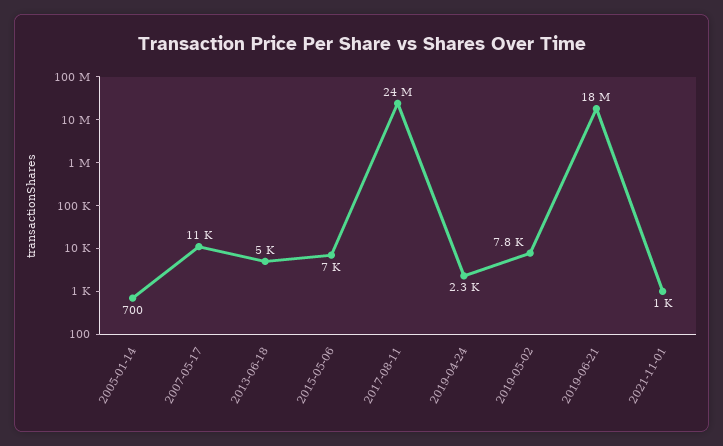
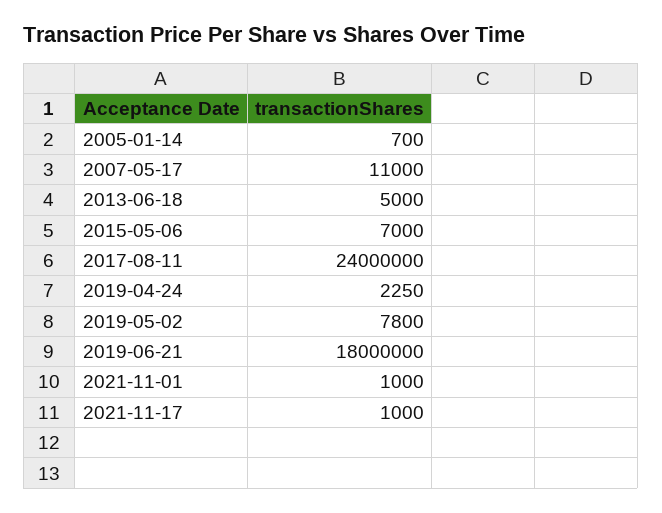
2021-11-17: none -> 1000

